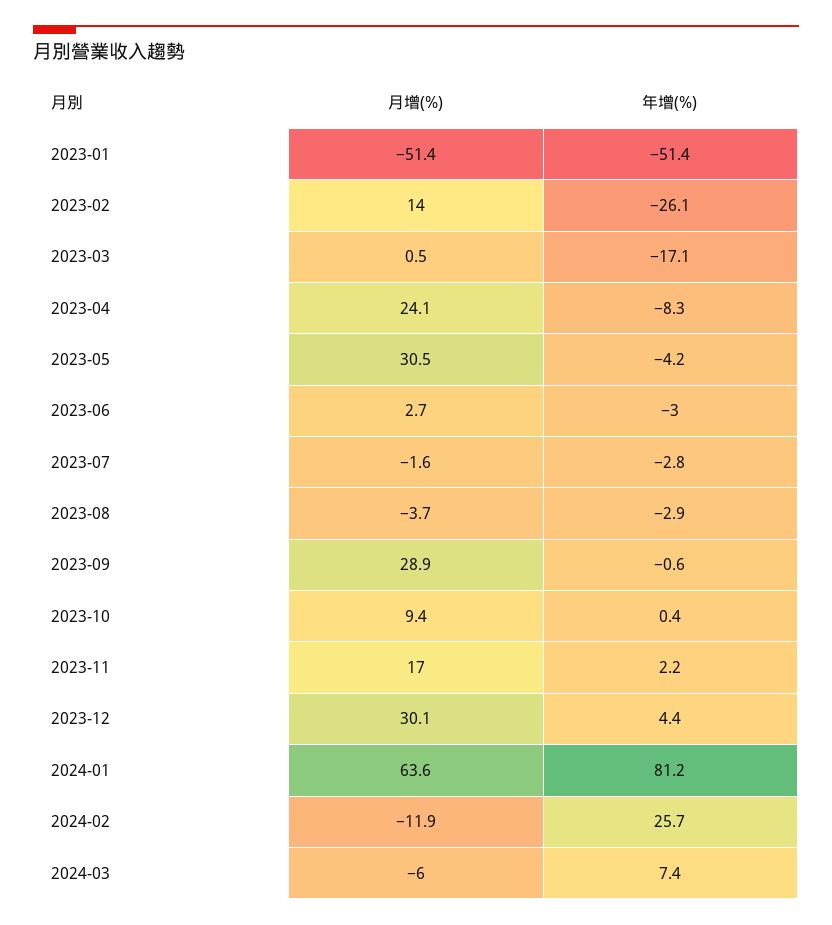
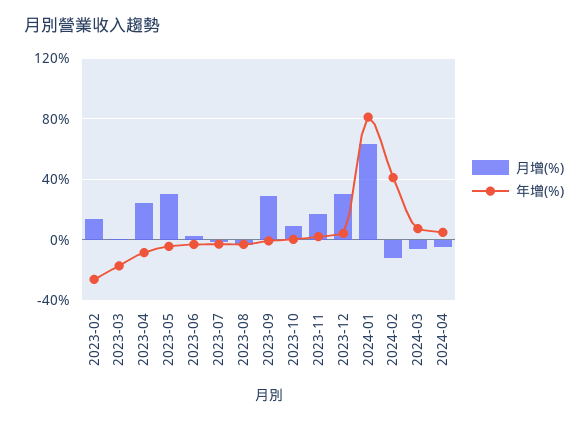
月增(%), 2023-01: -51.4 -> none
年增(%), 2023-01: -51.4 -> none
年增(%), 2024-02: 25.7 -> 40
月增(%), 2024-04: none -> -5
年增(%), 2024-04: none -> 5

